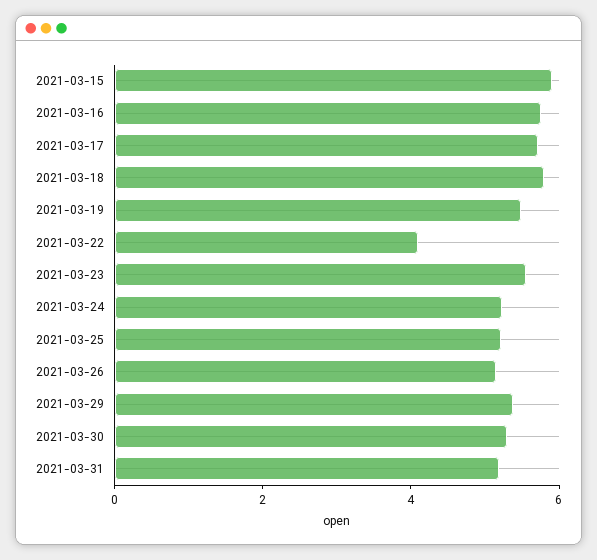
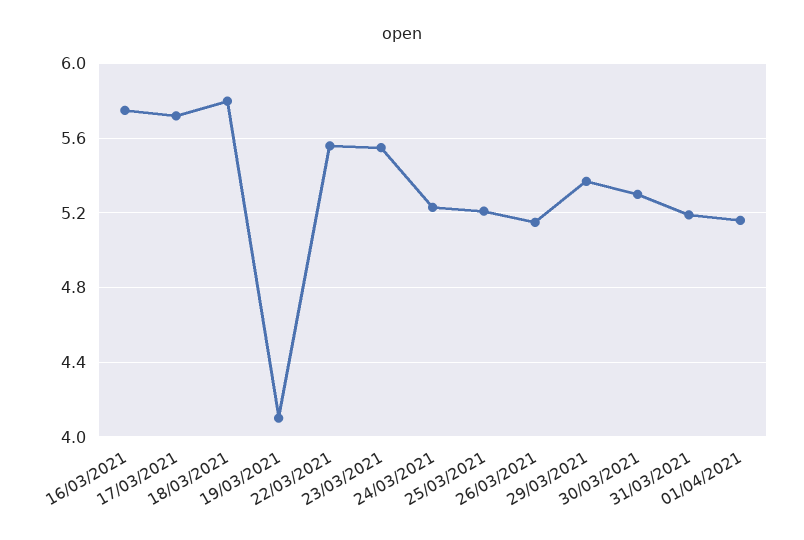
2021-03-15: 6 -> none
2021-03-19: 5.5 -> 4.1
2021-03-22: 4 -> 5.55
01/04/2021: none -> 5.15

